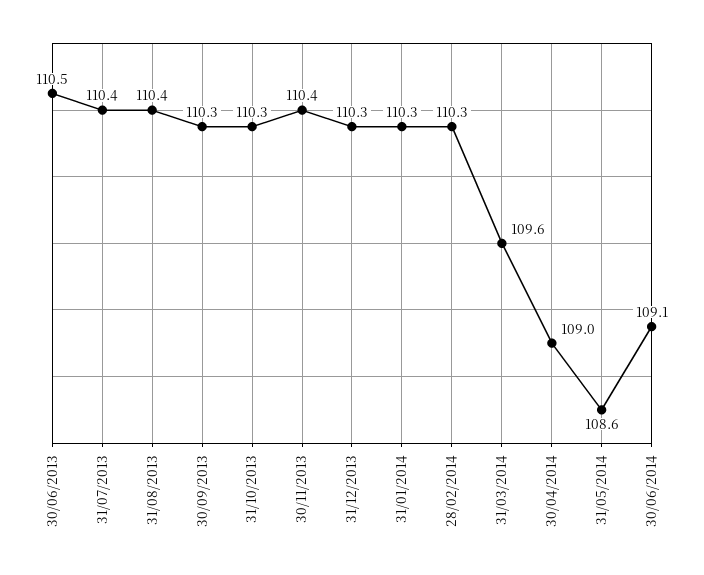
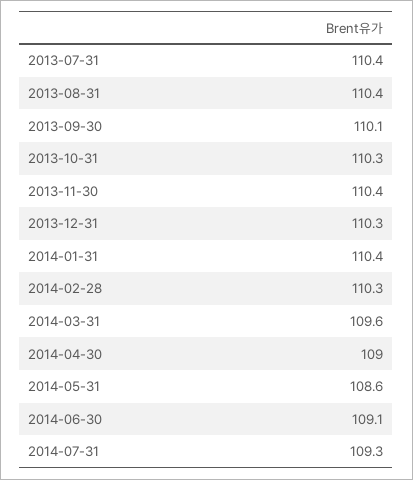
30/06/2013: 110.5 -> none
30/09/2013: 110.3 -> 110.1
31/01/2014: 110.3 -> 110.4
2014-07-31: none -> 109.3

